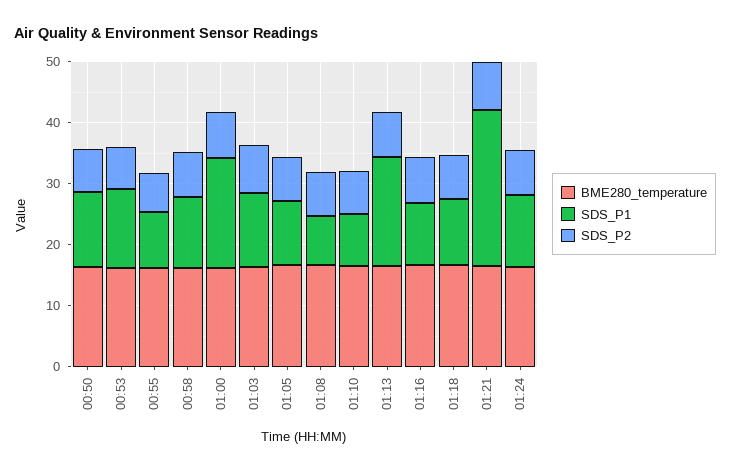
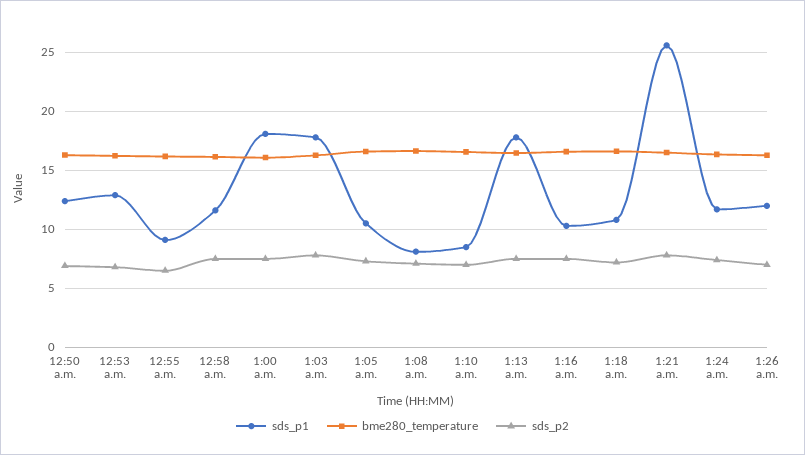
SDS_P1, 01:03: 12 -> 18
SDS_P1, 1:26 a.m.: none -> 12
BME280_temperature, 1:26 a.m.: none -> 16
SDS_P2, 1:26 a.m.: none -> 7

